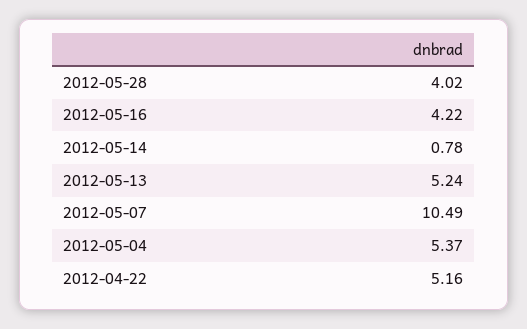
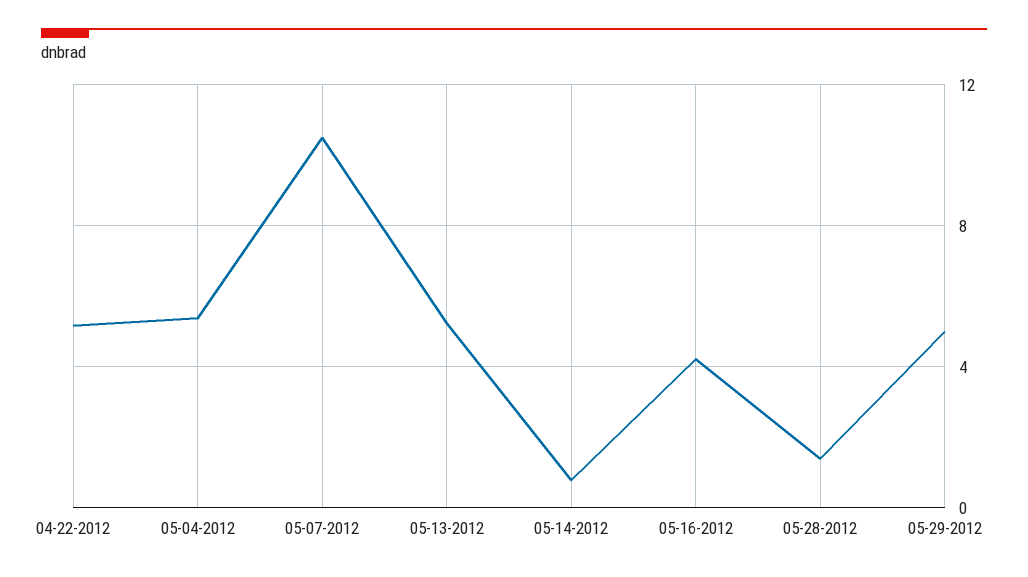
2012-05-28: 4.02 -> 1.5
05-29-2012: none -> 5

